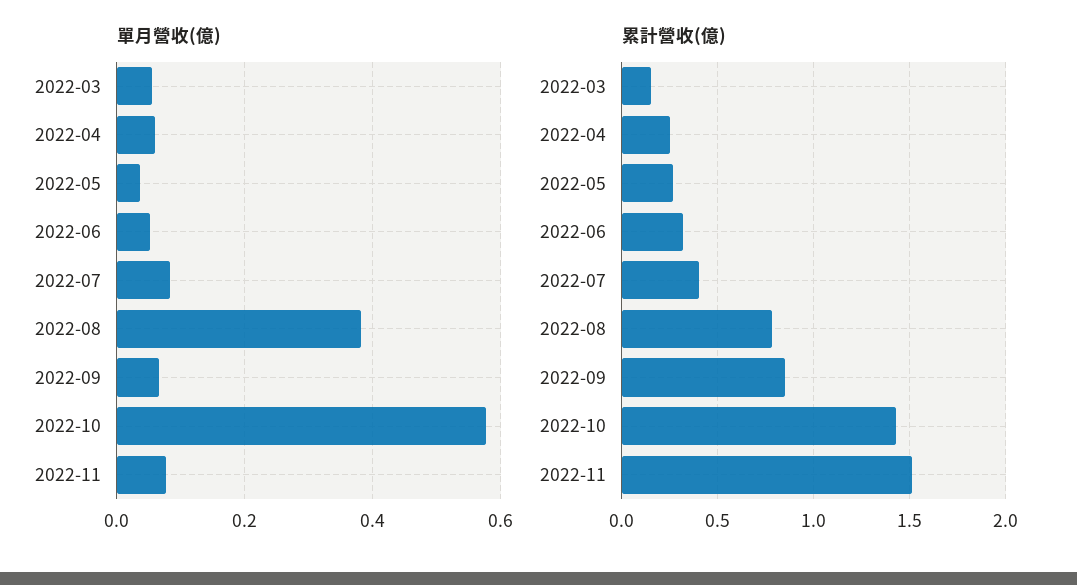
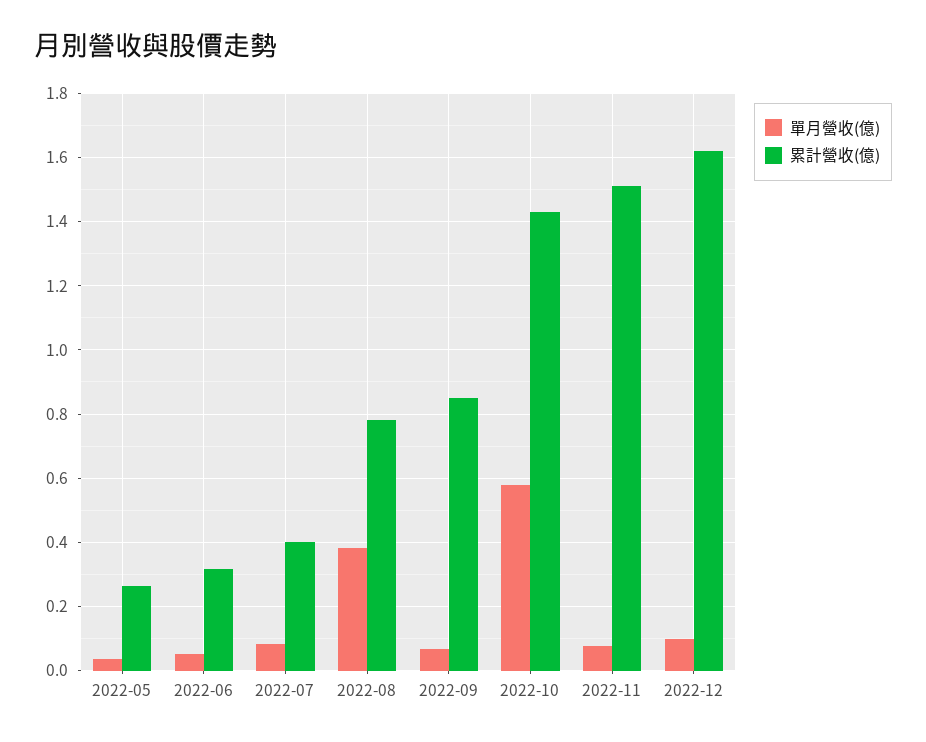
單月營收(億), 2022-03: 0.06 -> none
單月營收(億), 2022-04: 0.06 -> none
累計營收(億), 2022-03: 0.15 -> none
累計營收(億), 2022-04: 0.25 -> none
單月營收(億), 2022-12: none -> 0.1
累計營收(億), 2022-12: none -> 1.62

